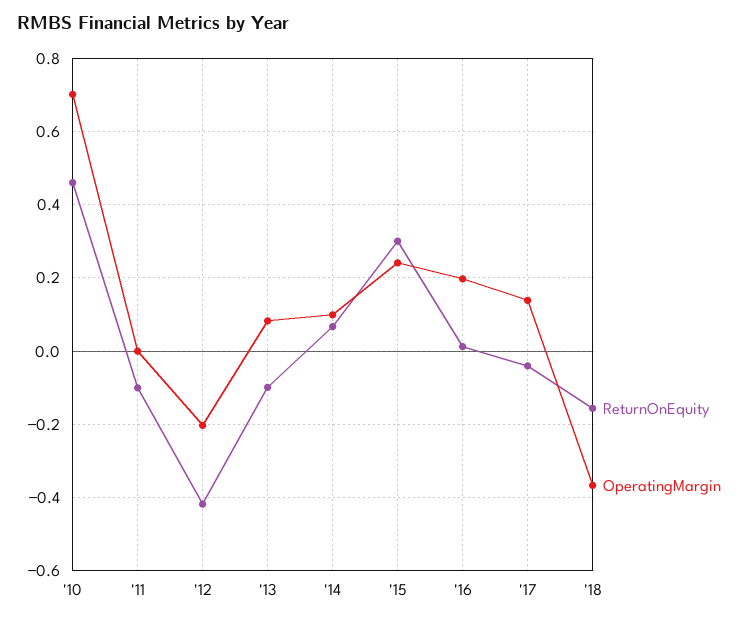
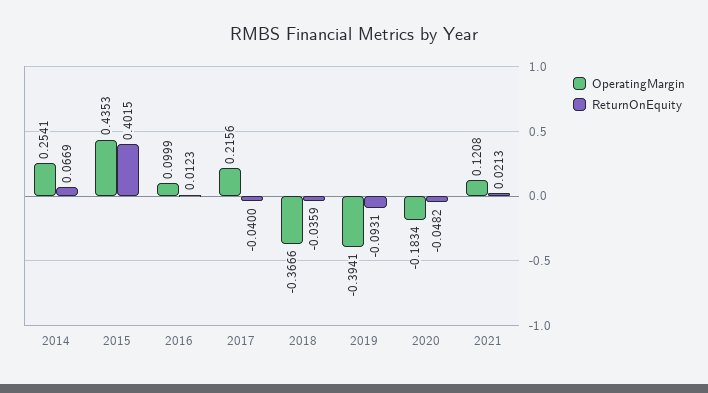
ReturnOnEquity, '10: 0.46 -> none
OperatingMargin, '10: 0.7 -> none
ReturnOnEquity, '11: -0.1 -> none
OperatingMargin, '11: 0 -> none
ReturnOnEquity, '12: -0.42 -> none
OperatingMargin, '12: -0.2 -> none
ReturnOnEquity, '13: -0.1 -> none
OperatingMargin, '13: 0.08 -> none
OperatingMargin, '14: 0.1 -> 0.2541
ReturnOnEquity, '15: 0.3 -> 0.4015
OperatingMargin, '15: 0.24 -> 0.4353
OperatingMargin, '16: 0.2 -> 0.0999
OperatingMargin, '17: 0.14 -> 0.2156
ReturnOnEquity, '18: -0.16 -> -0.0359
OperatingMargin, 2019: none -> -0.3941
ReturnOnEquity, 2019: none -> -0.0931
OperatingMargin, 2020: none -> -0.1834
ReturnOnEquity, 2020: none -> -0.0482
OperatingMargin, 2021: none -> 0.1208
ReturnOnEquity, 2021: none -> 0.0213

